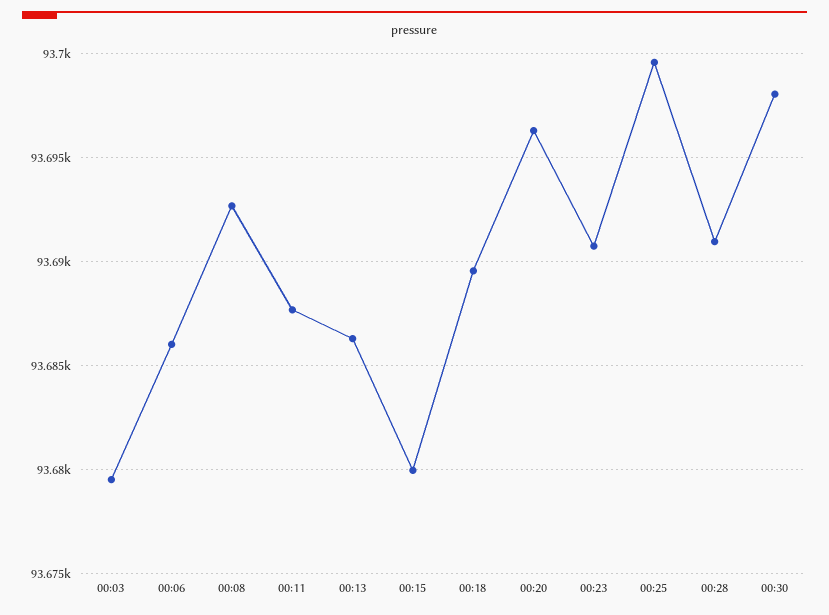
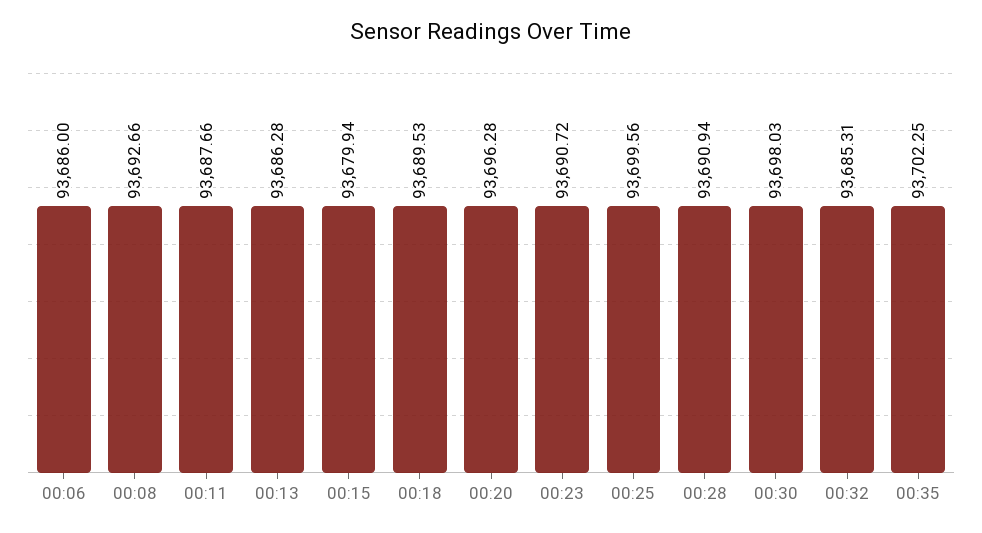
00:03: 93679.5 -> none
00:32: none -> 93685.31
00:35: none -> 93702.25

